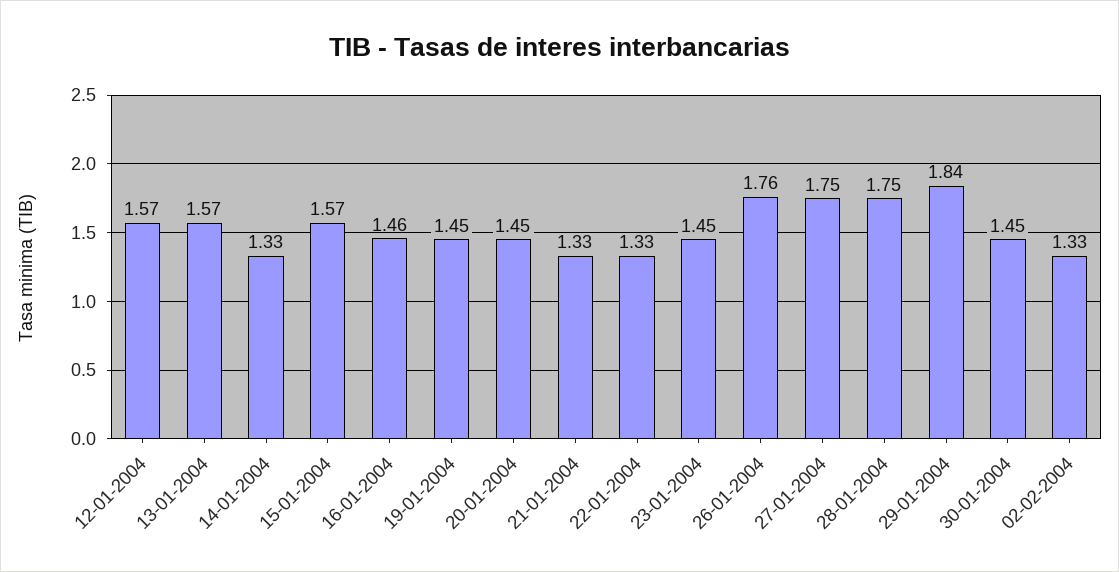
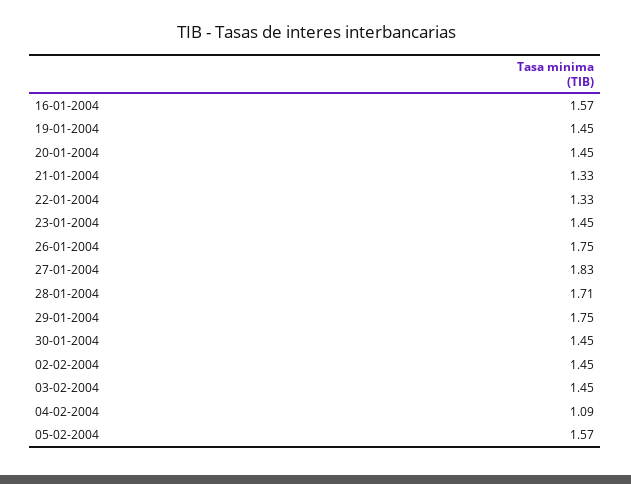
12-01-2004: 1.57 -> none
13-01-2004: 1.57 -> none
14-01-2004: 1.33 -> none
15-01-2004: 1.57 -> none
16-01-2004: 1.46 -> 1.57
26-01-2004: 1.76 -> 1.75
27-01-2004: 1.75 -> 1.83
28-01-2004: 1.75 -> 1.71
29-01-2004: 1.84 -> 1.75
02-02-2004: 1.33 -> 1.45
03-02-2004: none -> 1.45
04-02-2004: none -> 1.09
05-02-2004: none -> 1.57

